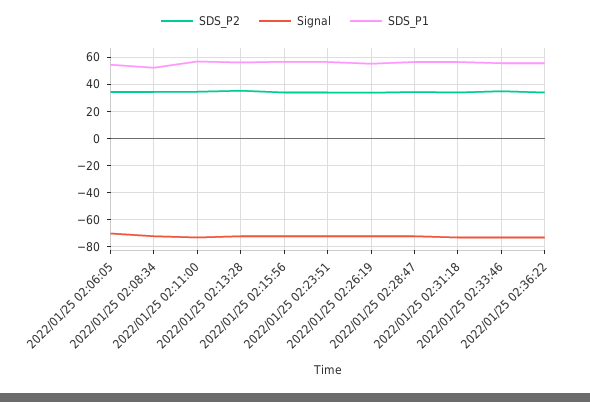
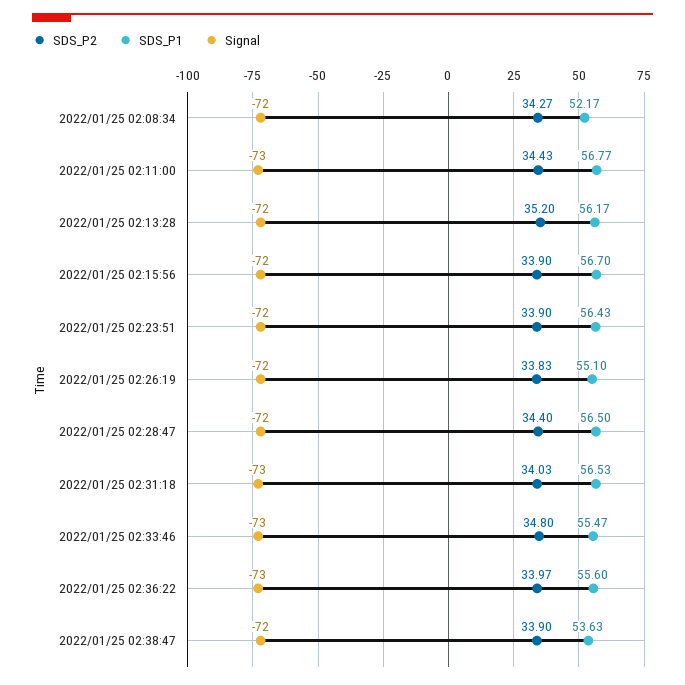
SDS_P2, 2022/01/25 02:06:05: 35 -> none
Signal, 2022/01/25 02:06:05: -70 -> none
SDS_P1, 2022/01/25 02:06:05: 55 -> none
SDS_P2, 2022/01/25 02:38:47: none -> 33.9
SDS_P1, 2022/01/25 02:38:47: none -> 53.63
Signal, 2022/01/25 02:38:47: none -> -72

